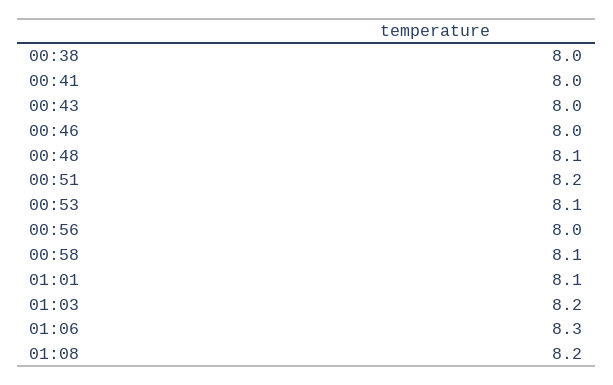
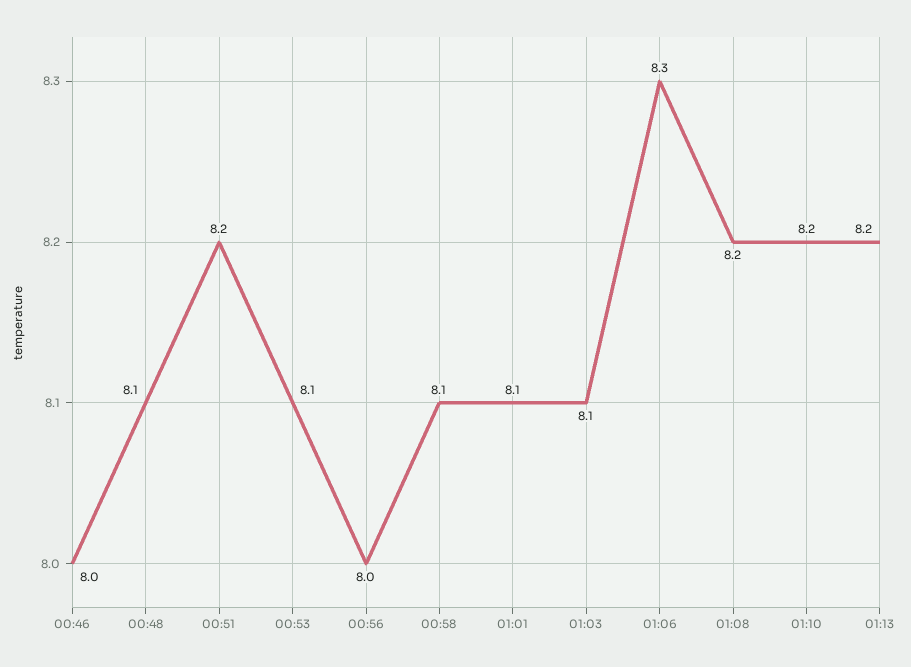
00:38: 8 -> none
00:41: 8 -> none
00:43: 8 -> none
01:03: 8.2 -> 8.1
01:10: none -> 8.2
01:13: none -> 8.2

